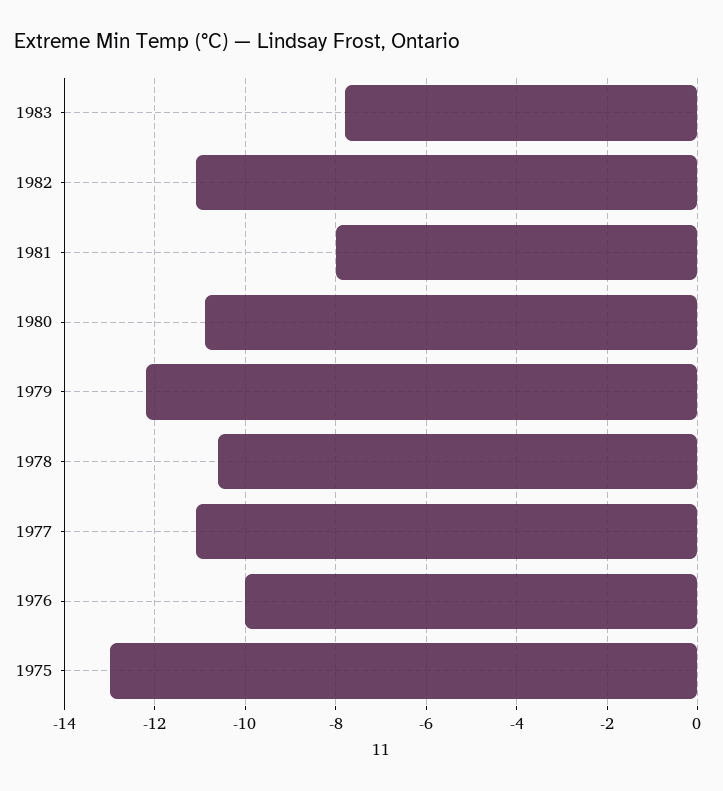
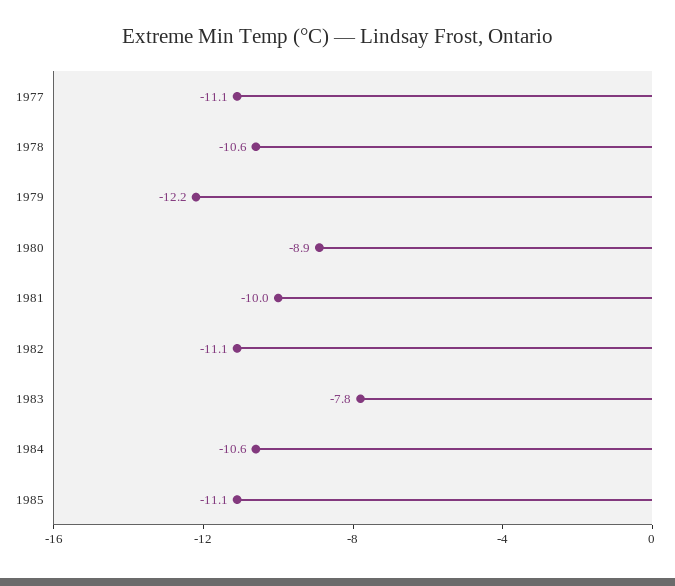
1981: -8 -> -10
1980: -11 -> -8.9
1976: -10 -> none
1975: -13 -> none
1984: none -> -10.6
1985: none -> -11.1

